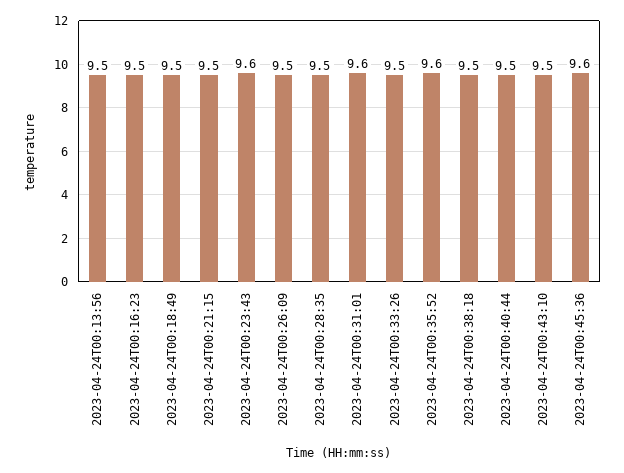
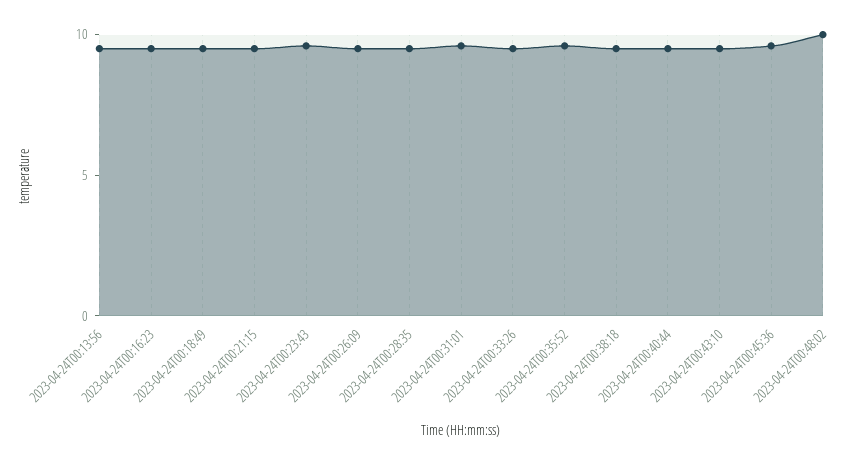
2023-04-24T00:48:02: none -> 10

